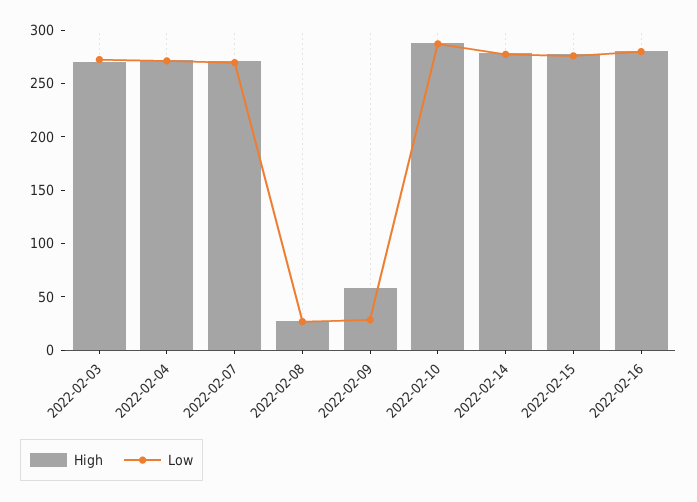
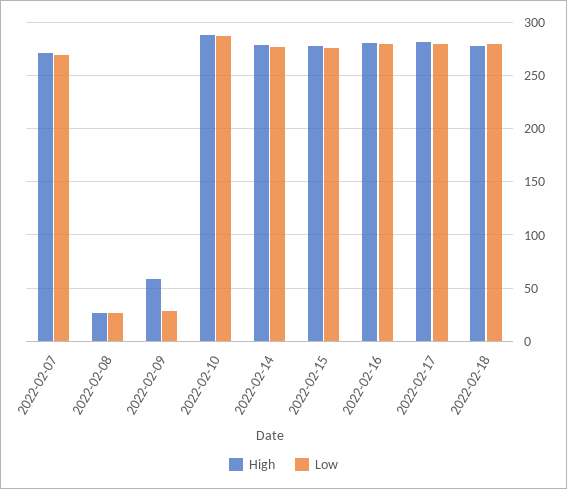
High, 2022-02-03: 270 -> none
Low, 2022-02-03: 270 -> none
High, 2022-02-04: 270 -> none
Low, 2022-02-04: 270 -> none
High, 2022-02-17: none -> 280
Low, 2022-02-17: none -> 280
High, 2022-02-18: none -> 280
Low, 2022-02-18: none -> 280

